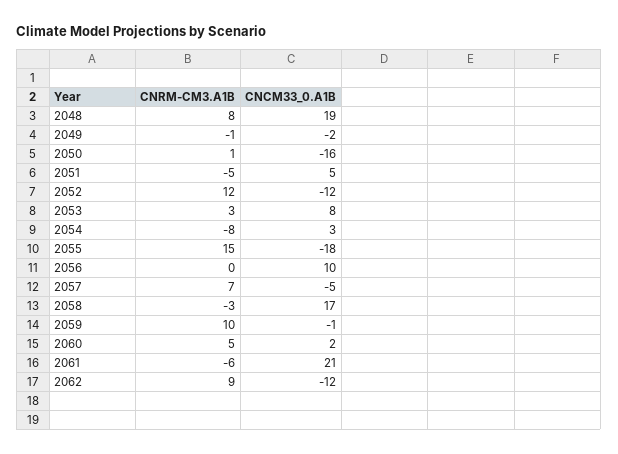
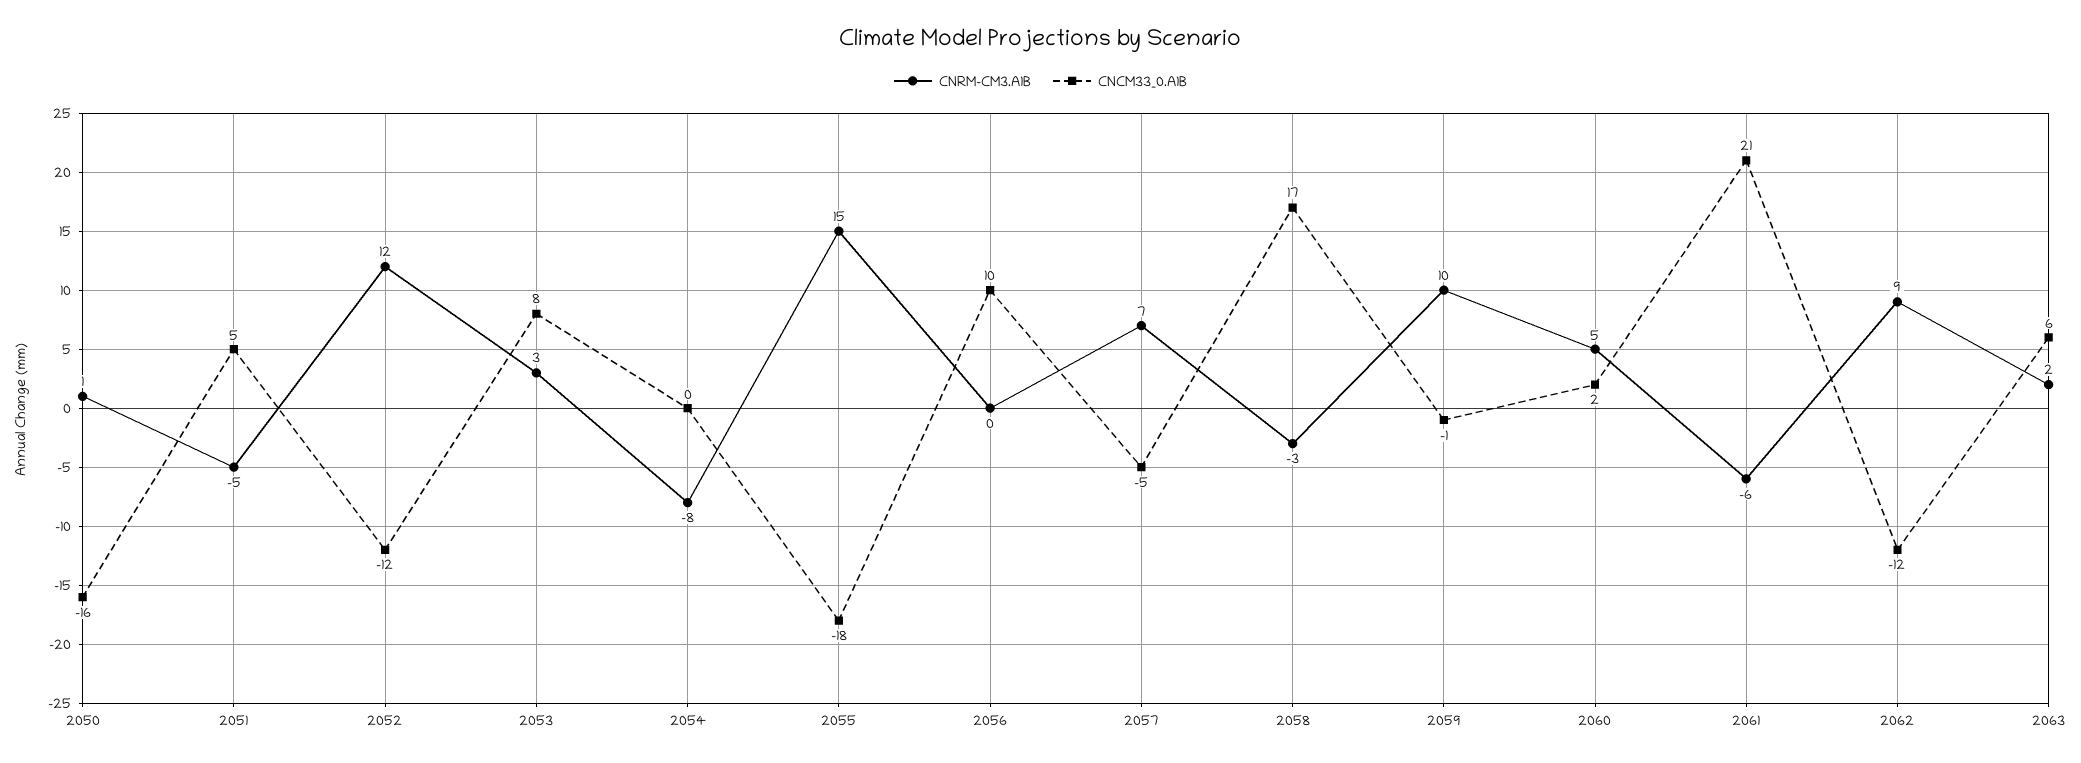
CNRM-CM3.A1B, 2048: 8 -> none
CNCM33_0.A1B, 2048: 19 -> none
CNRM-CM3.A1B, 2049: -1 -> none
CNCM33_0.A1B, 2049: -2 -> none
CNCM33_0.A1B, 2054: 3 -> 0
CNRM-CM3.A1B, 2063: none -> 2
CNCM33_0.A1B, 2063: none -> 6

